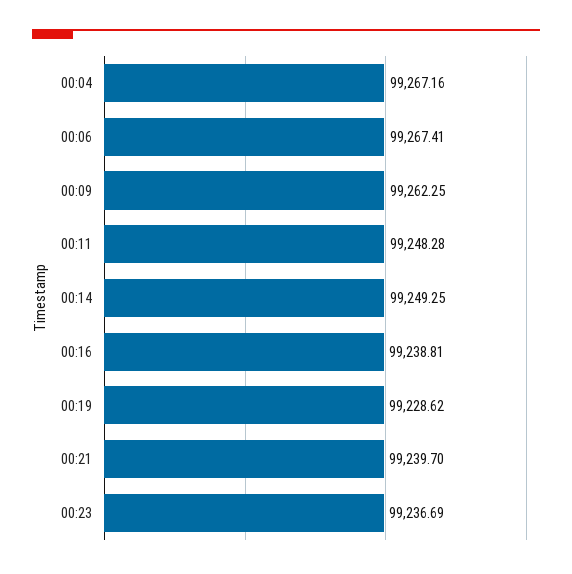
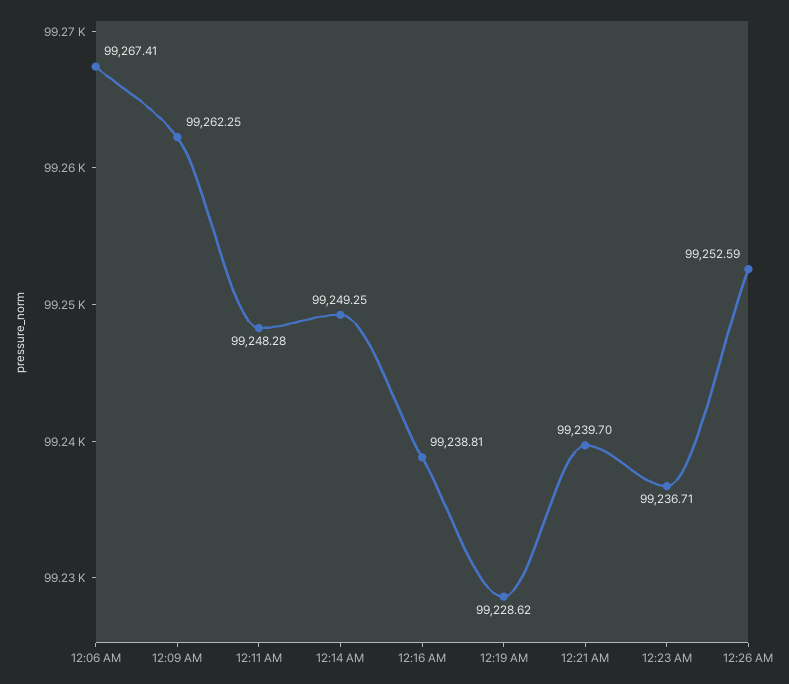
00:04: 99267.16 -> none
00:23: 99236.69 -> 99236.71
12:26 AM: none -> 99252.59

